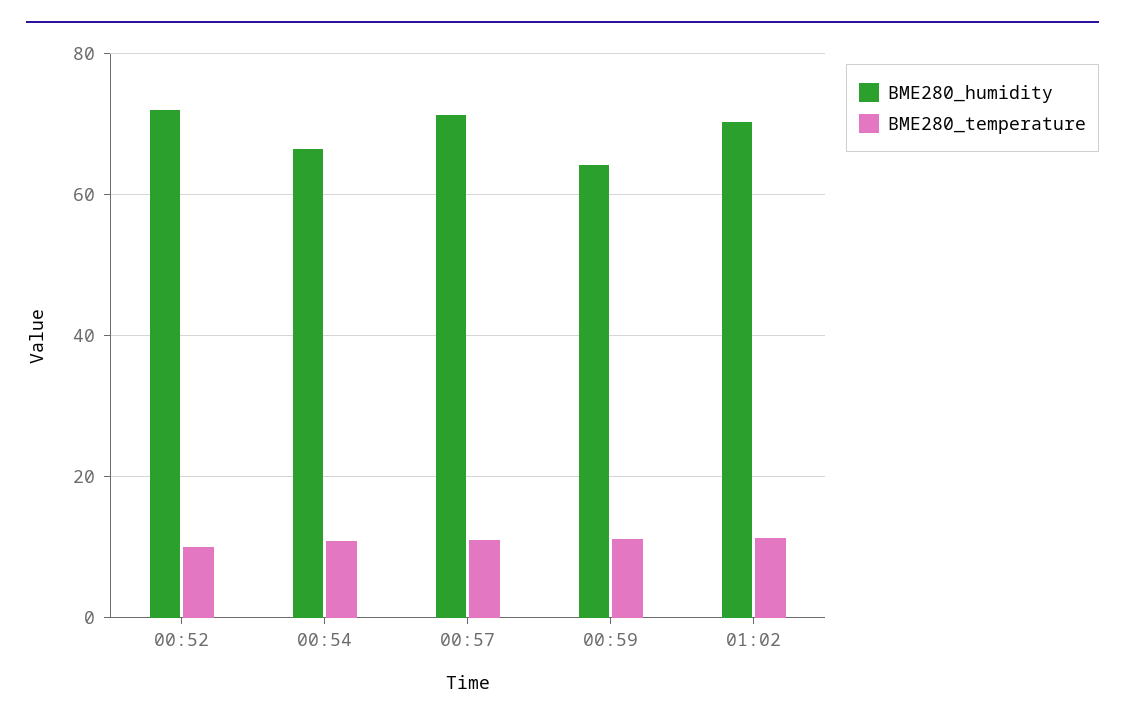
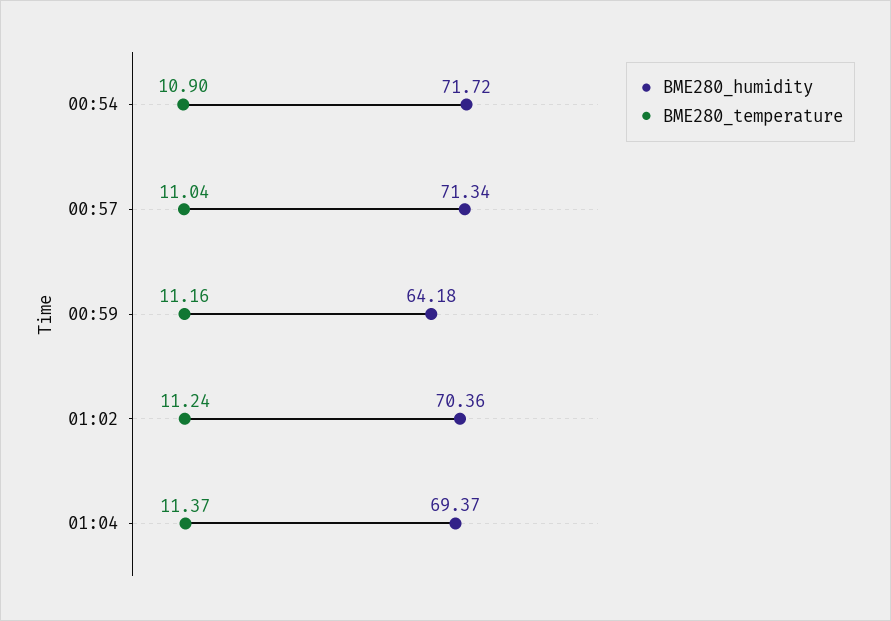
BME280_humidity, 00:52: 72 -> none
BME280_temperature, 00:52: 10 -> none
BME280_humidity, 00:54: 66 -> 71.72
BME280_humidity, 01:04: none -> 69.37
BME280_temperature, 01:04: none -> 11.37

